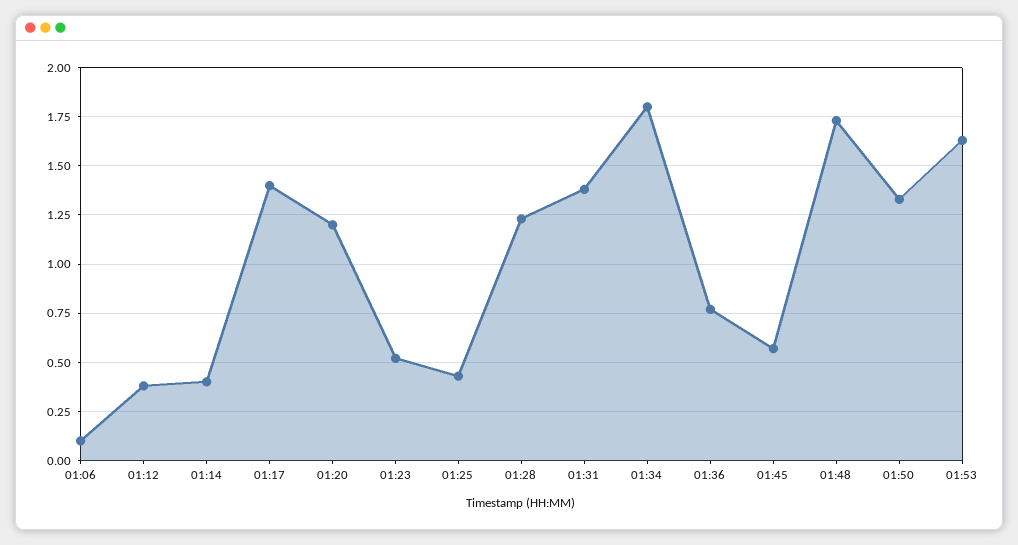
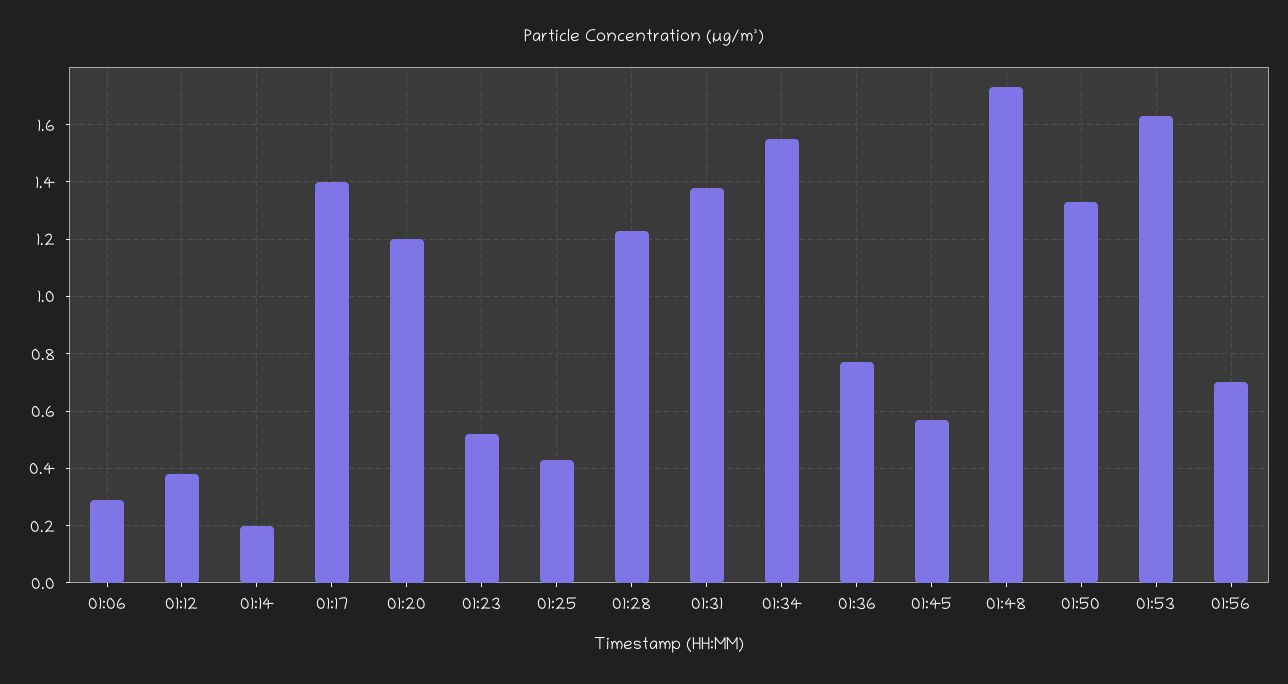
01:06: 0.1 -> 0.3
01:14: 0.4 -> 0.2
01:34: 1.8 -> 1.55
01:56: none -> 0.7

